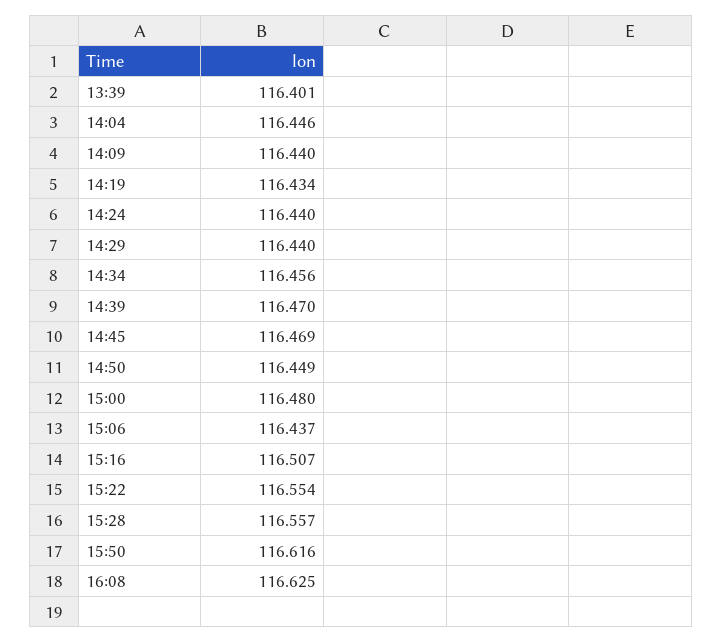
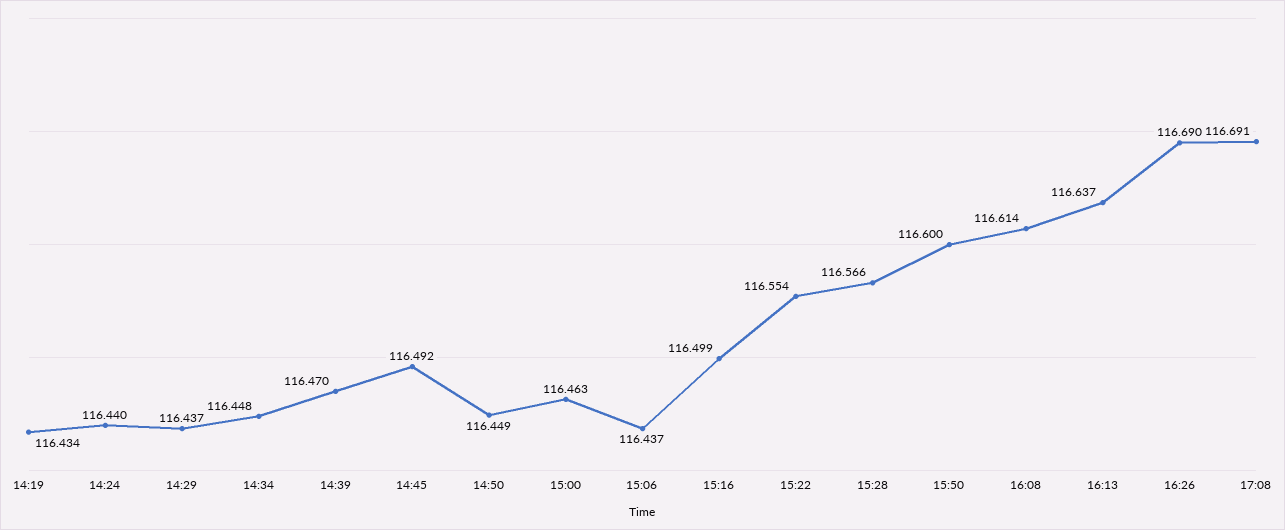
13:39: 116.401 -> none
14:04: 116.446 -> none
14:09: 116.44 -> none
14:29: 116.44 -> 116.437
14:34: 116.456 -> 116.448
14:45: 116.469 -> 116.492
15:00: 116.48 -> 116.463
15:16: 116.507 -> 116.499
15:28: 116.557 -> 116.566
15:50: 116.616 -> 116.6
16:08: 116.625 -> 116.614
16:13: none -> 116.637
16:26: none -> 116.69
17:08: none -> 116.691

